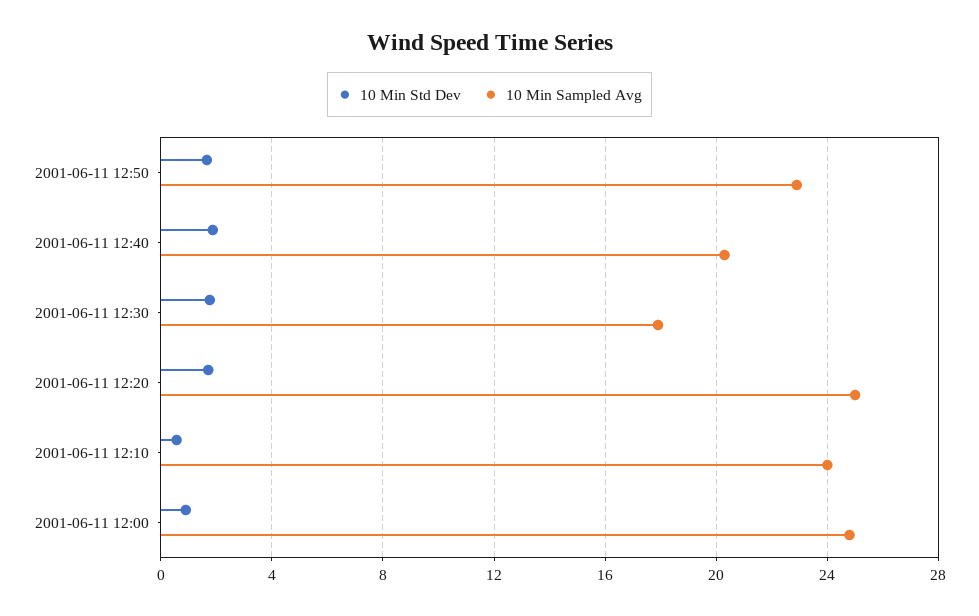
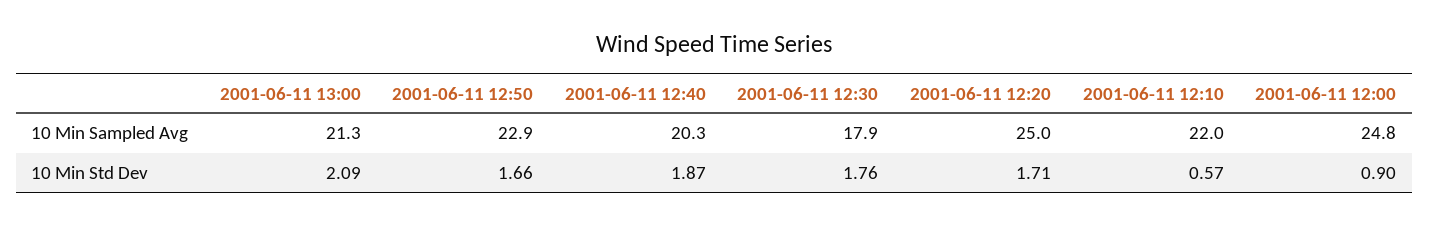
10 Min Sampled Avg, 2001-06-11 12:10: 24 -> 22
10 Min Sampled Avg, 2001-06-11 13:00: none -> 21.3
10 Min Std Dev, 2001-06-11 13:00: none -> 2.09

